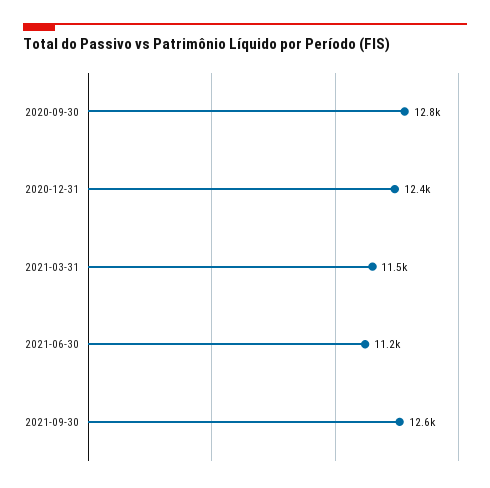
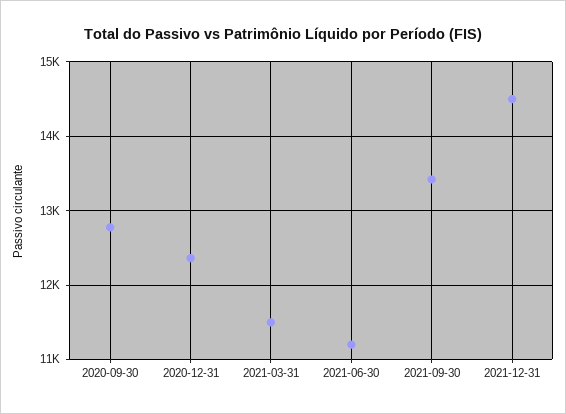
2021-09-30: 12600 -> 13400
2021-12-31: none -> 14500

